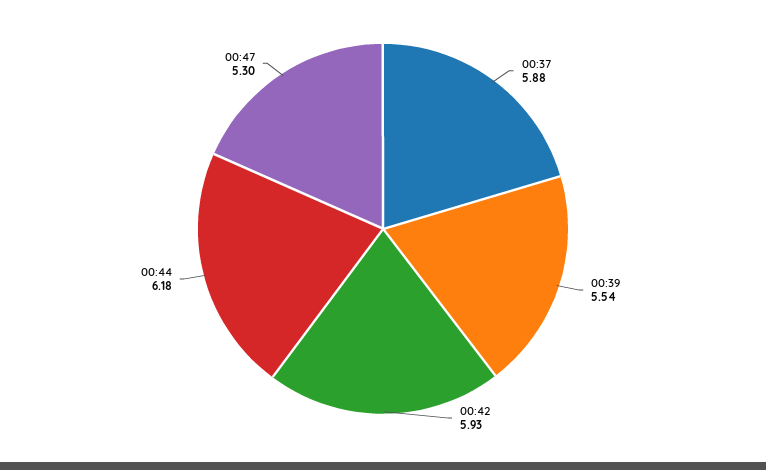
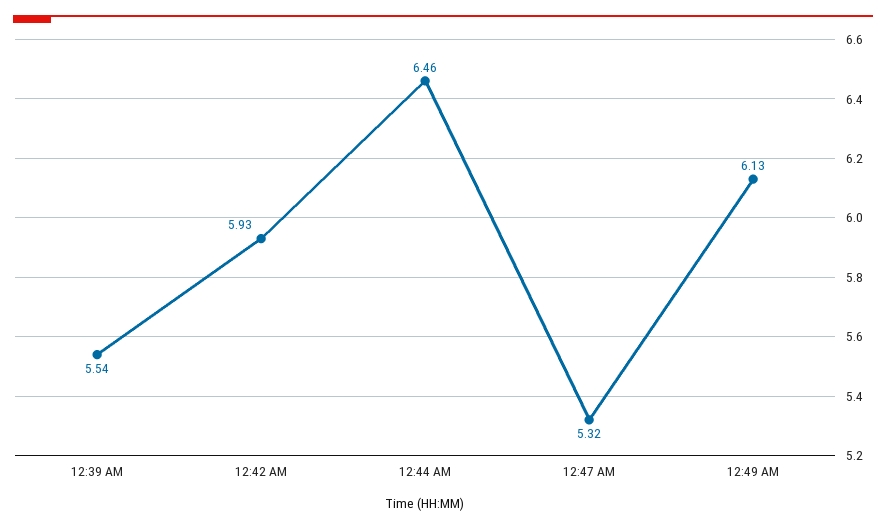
00:37: 5.88 -> none
00:44: 6.18 -> 6.46
00:47: 5.3 -> 5.32
12:49 AM: none -> 6.13

